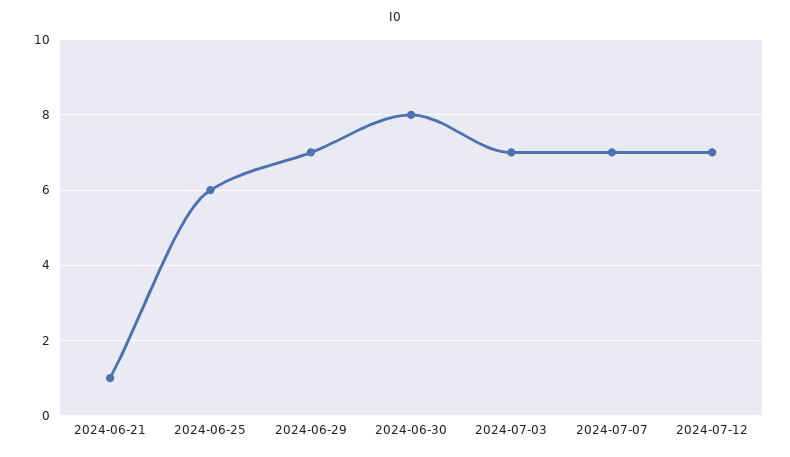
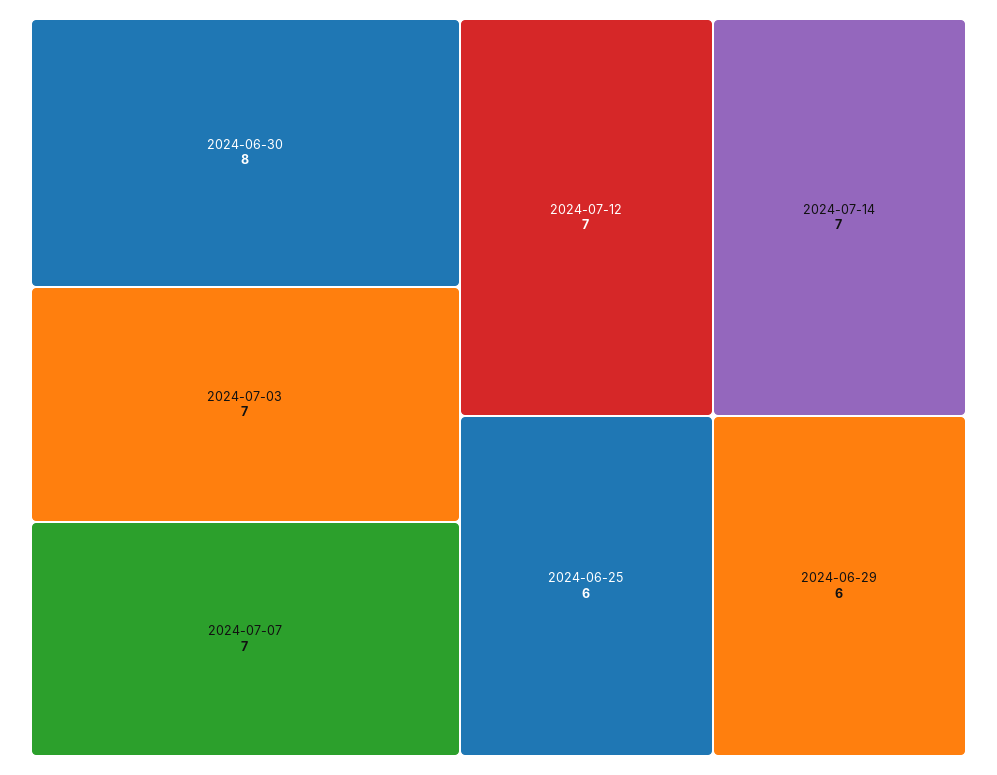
2024-06-21: 1 -> none
2024-06-29: 7 -> 6
2024-07-14: none -> 7

